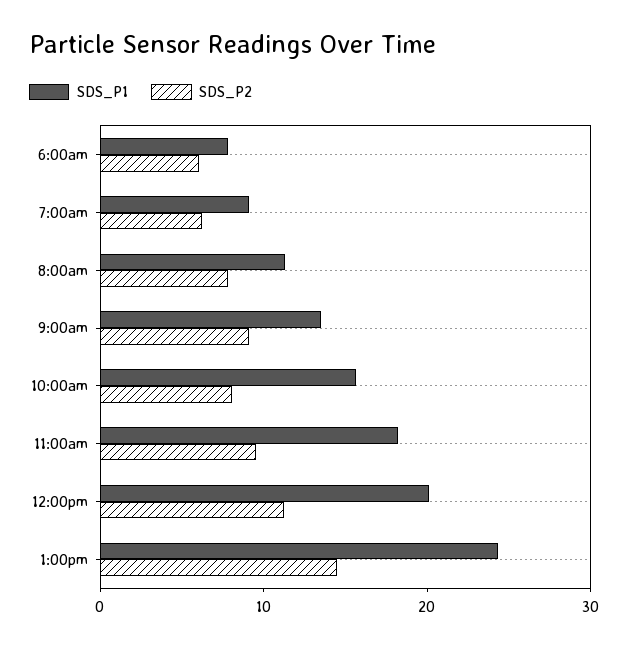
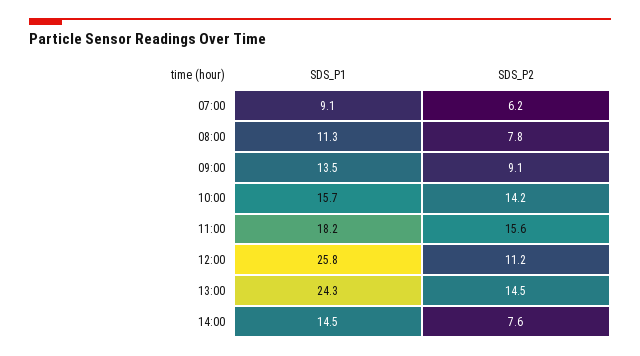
SDS_P1, 6:00am: 8 -> none
SDS_P2, 6:00am: 6 -> none
SDS_P2, 10:00am: 8 -> 14.2
SDS_P2, 11:00am: 10 -> 15.6
SDS_P1, 12:00pm: 20 -> 25.8
SDS_P1, 14:00: none -> 14.5
SDS_P2, 14:00: none -> 7.6

